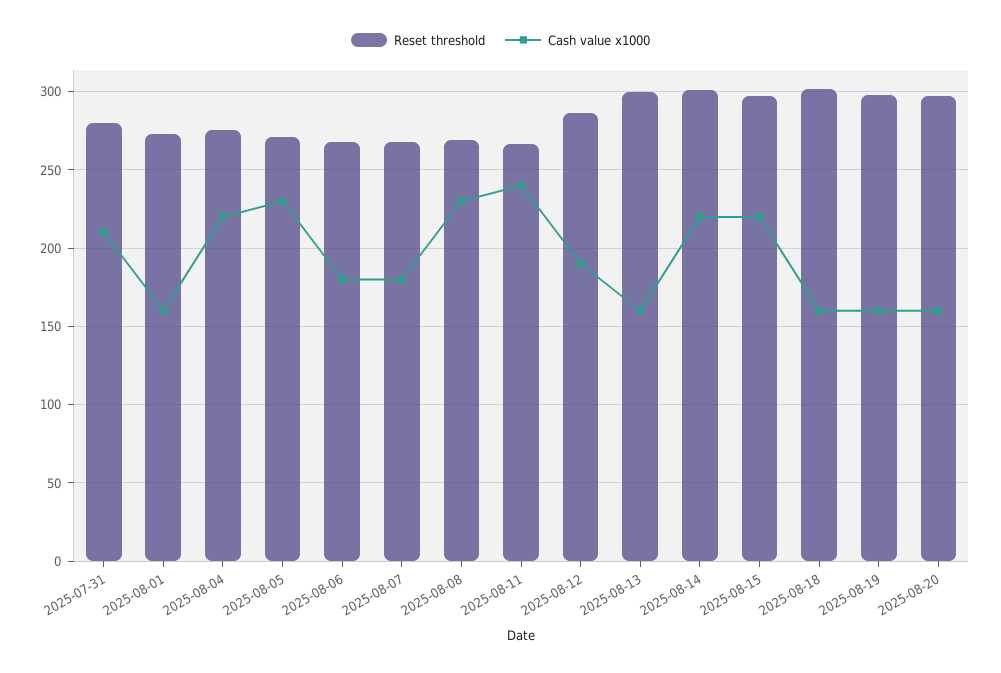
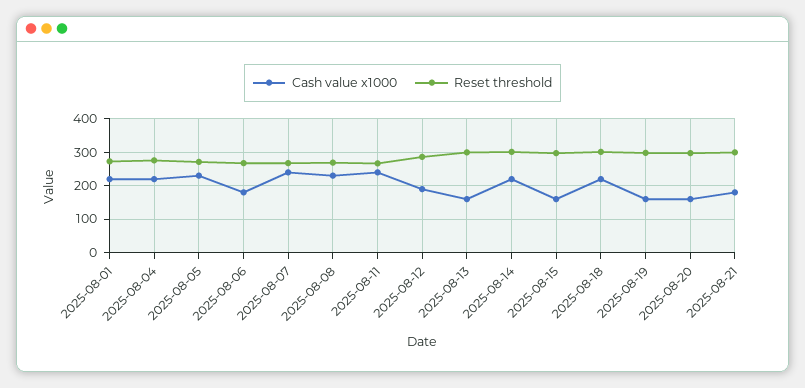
Reset threshold, 2025-07-31: 280 -> none
Cash value x1000, 2025-07-31: 210 -> none
Cash value x1000, 2025-08-01: 160 -> 220
Cash value x1000, 2025-08-07: 180 -> 240
Cash value x1000, 2025-08-15: 220 -> 160
Cash value x1000, 2025-08-18: 160 -> 220
Cash value x1000, 2025-08-21: none -> 180
Reset threshold, 2025-08-21: none -> 300

